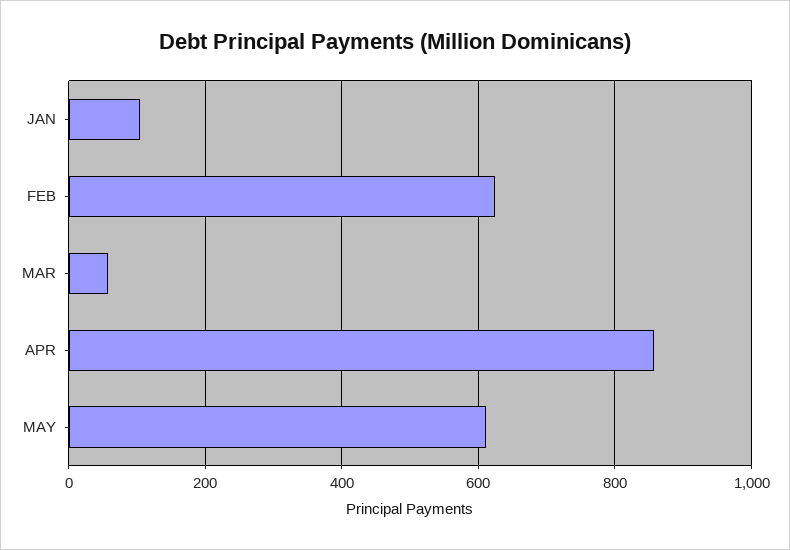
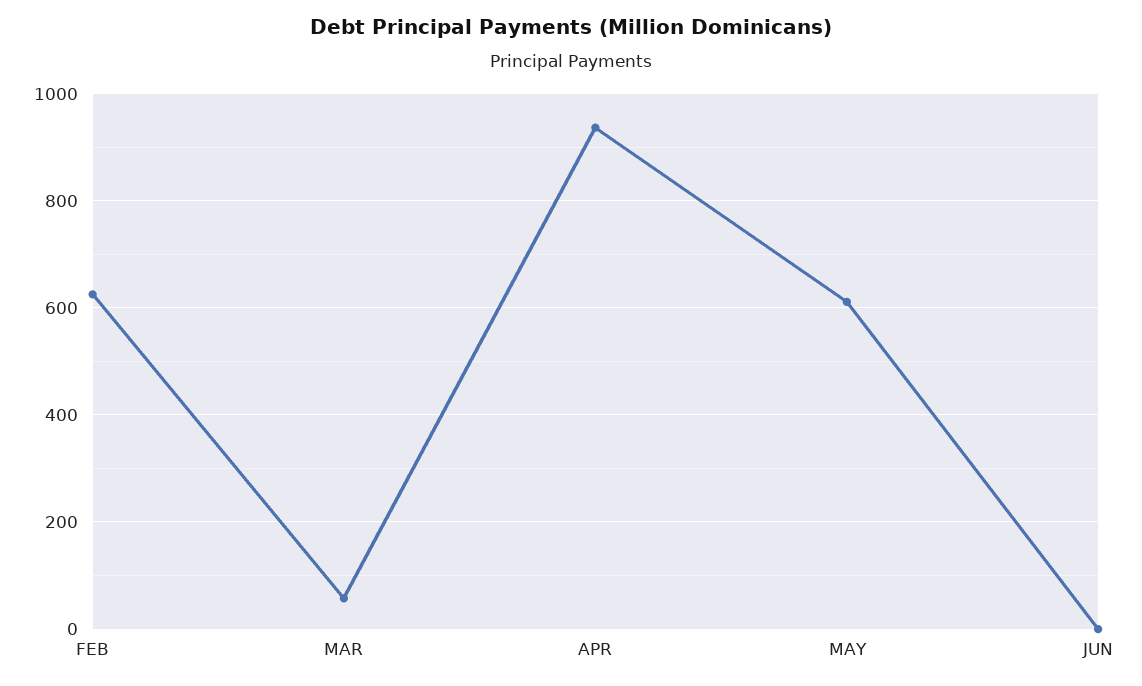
JAN: 100 -> none
APR: 860 -> 940
JUN: none -> 0

